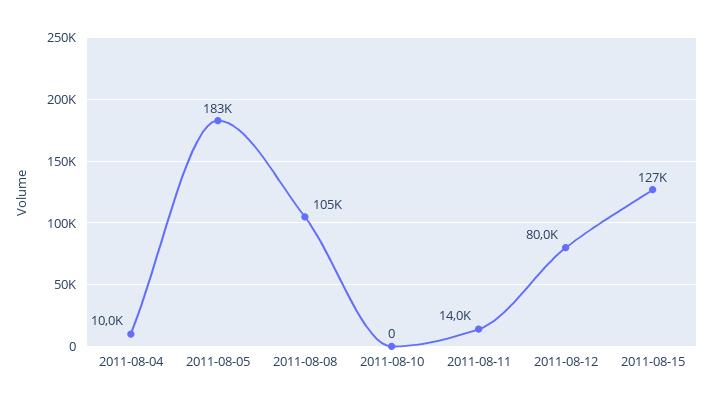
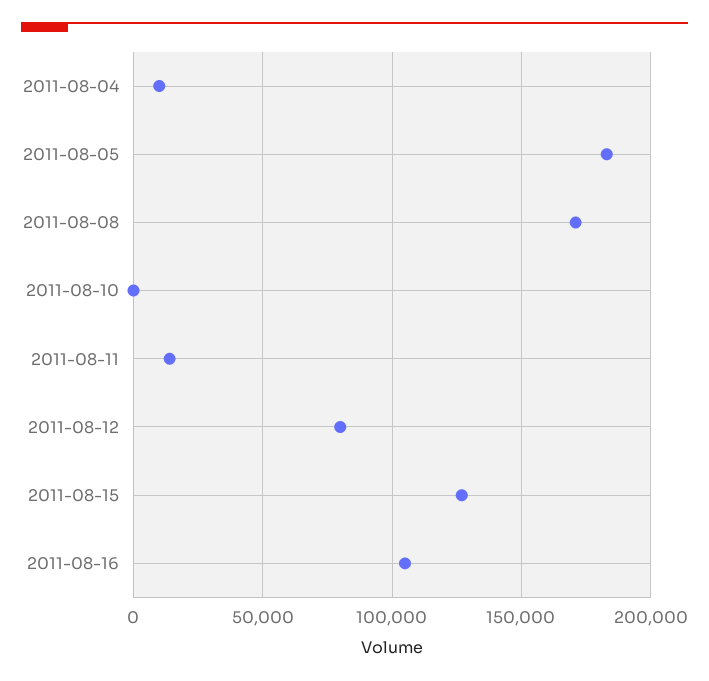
2011-08-08: 105000 -> 170000
2011-08-16: none -> 105000

